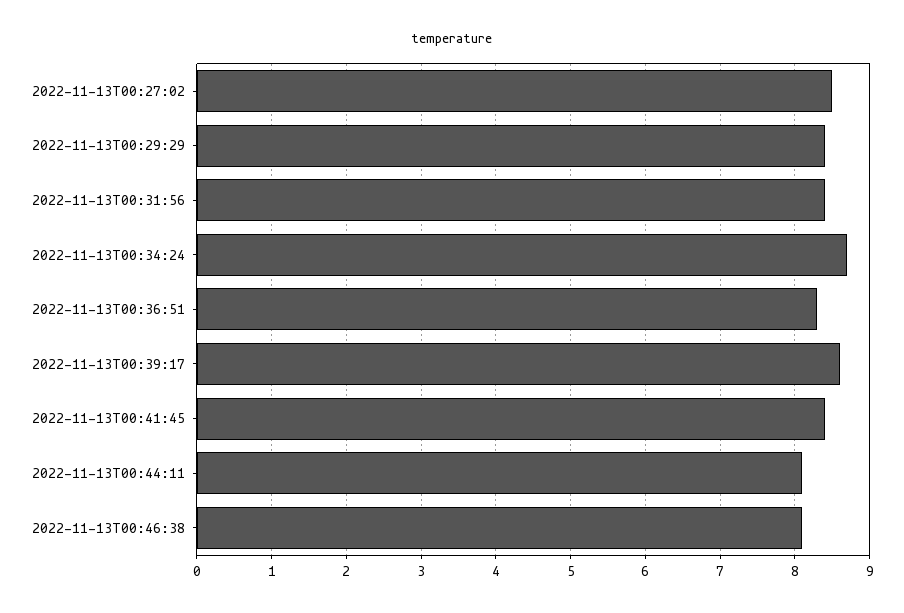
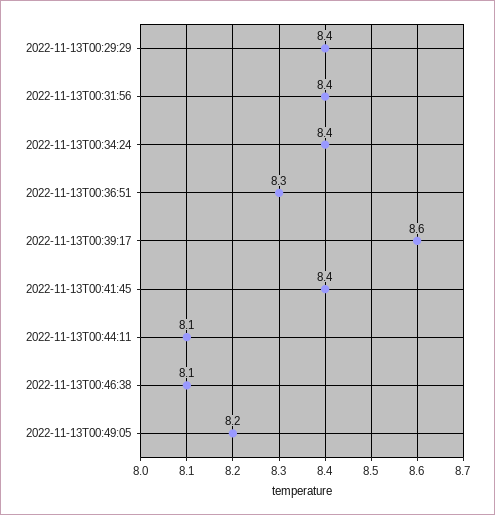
2022-11-13T00:27:02: 8.5 -> none
2022-11-13T00:34:24: 8.7 -> 8.4
2022-11-13T00:49:05: none -> 8.2

